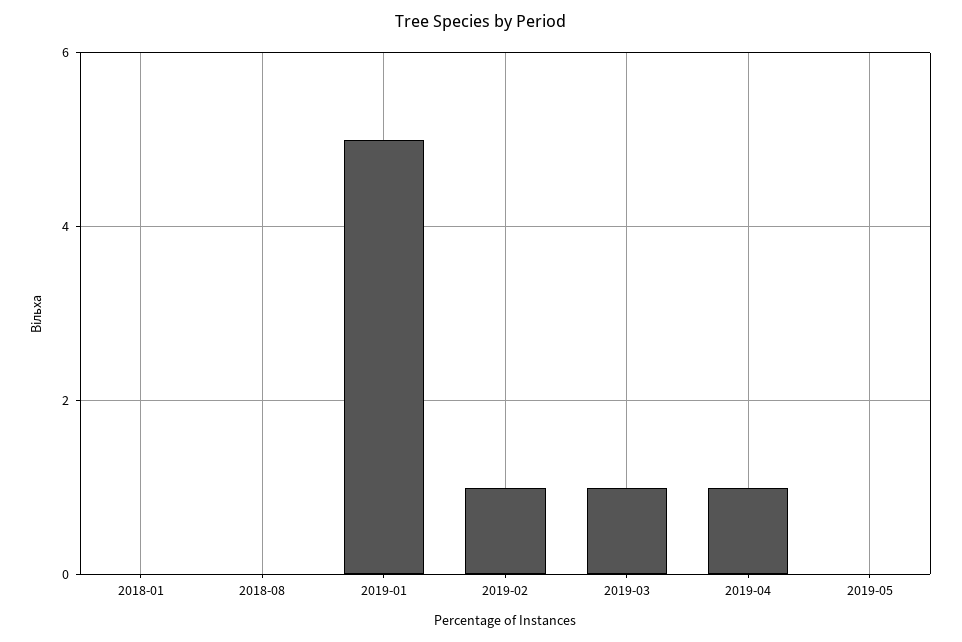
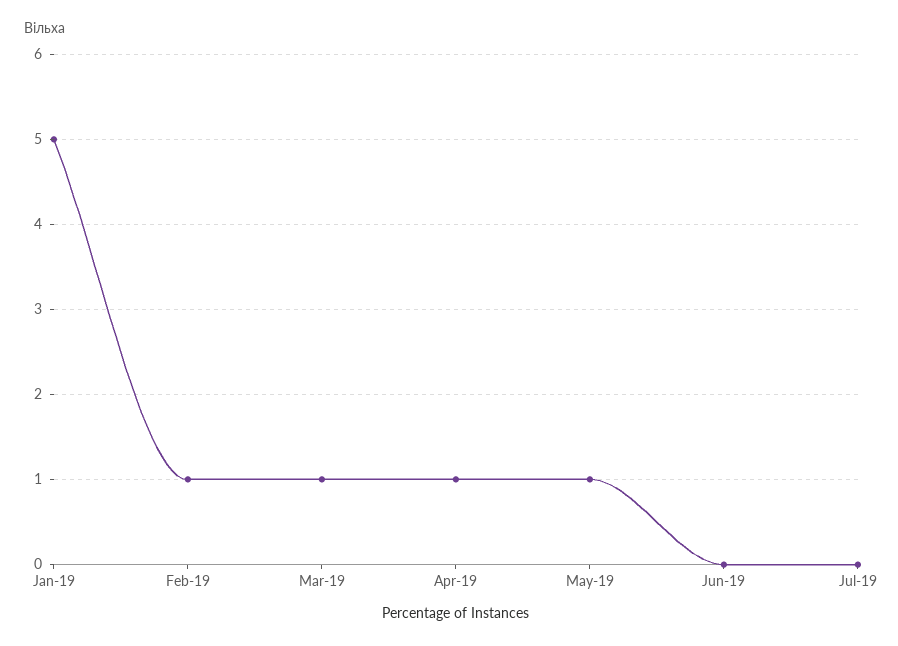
2018-01: 0 -> none
2018-08: 0 -> none
2019-05: 0 -> 1
Jun-19: none -> 0
Jul-19: none -> 0

